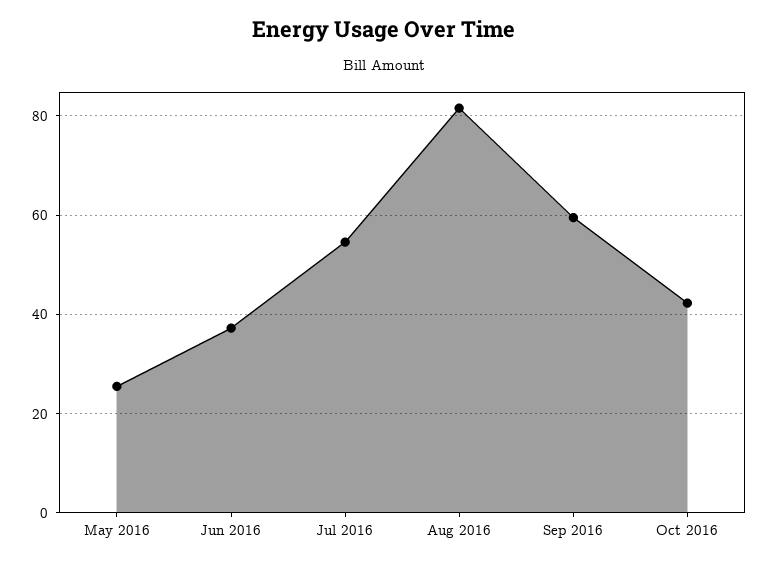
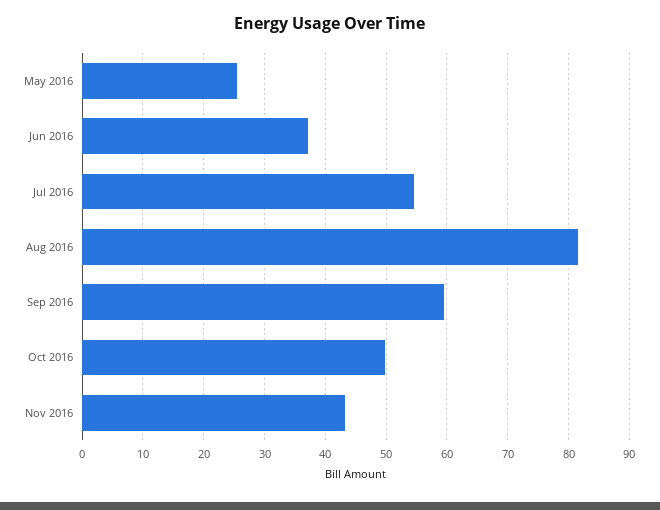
Oct 2016: 42 -> 50
Nov 2016: none -> 43

